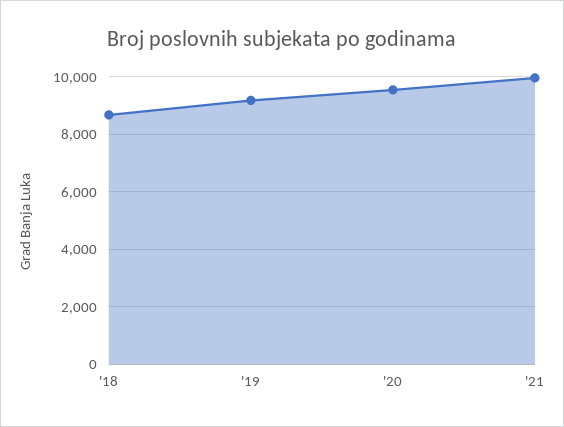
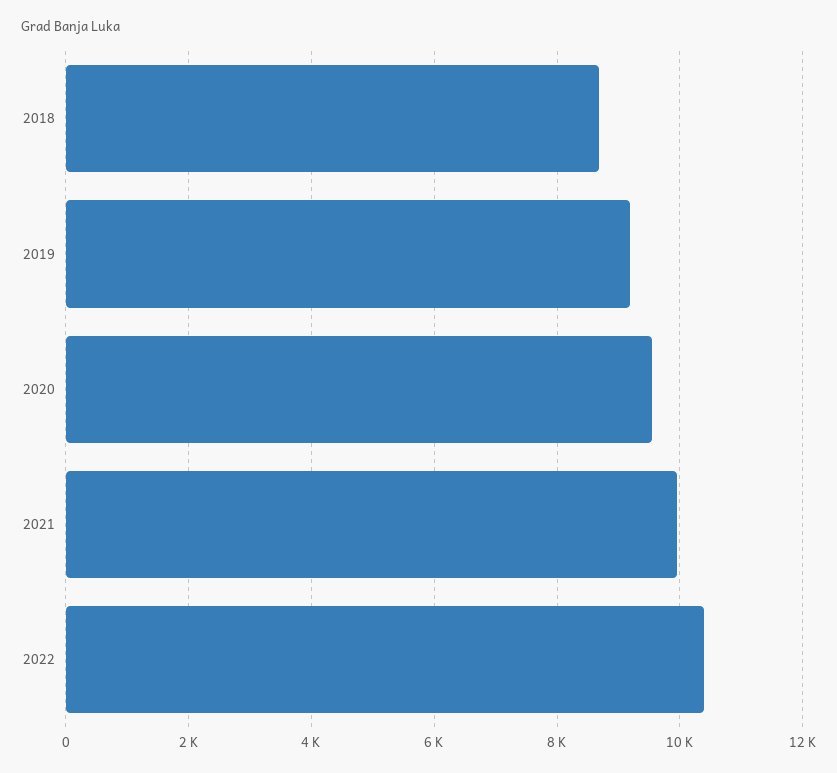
2022: none -> 10400

